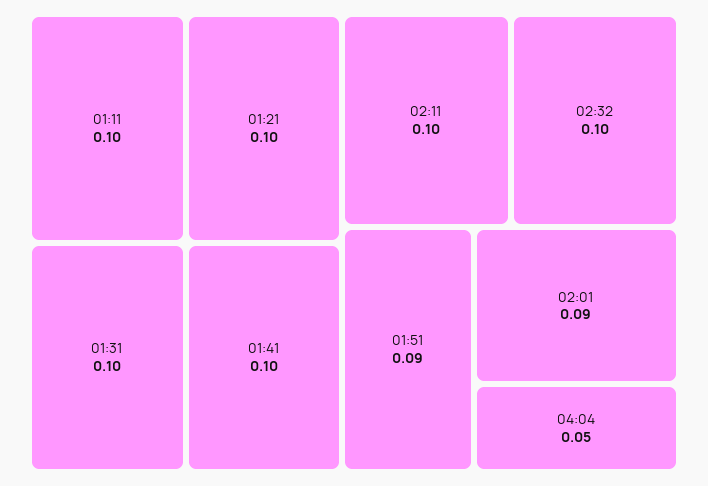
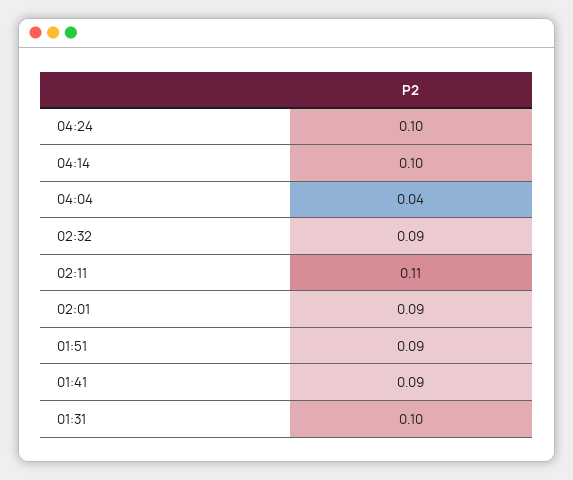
01:11: 0.1 -> none
01:21: 0.1 -> none
01:41: 0.1 -> 0.09
02:11: 0.1 -> 0.11
02:32: 0.1 -> 0.09
04:04: 0.05 -> 0.04
04:24: none -> 0.1
04:14: none -> 0.1

